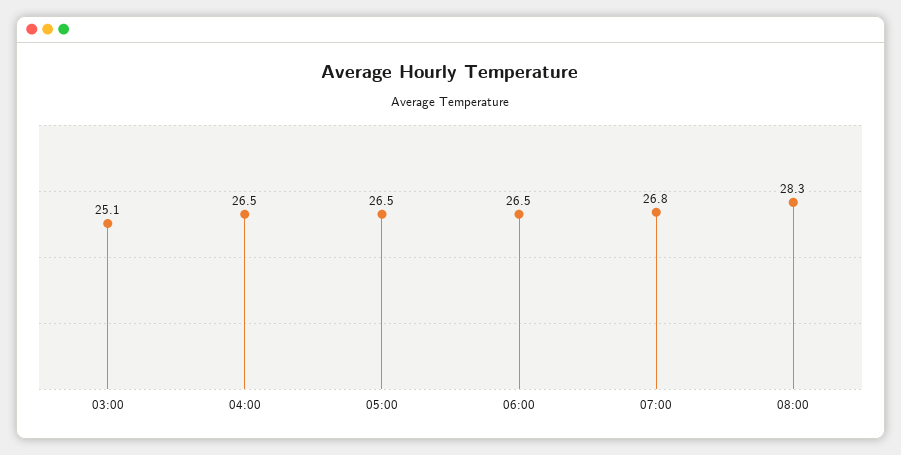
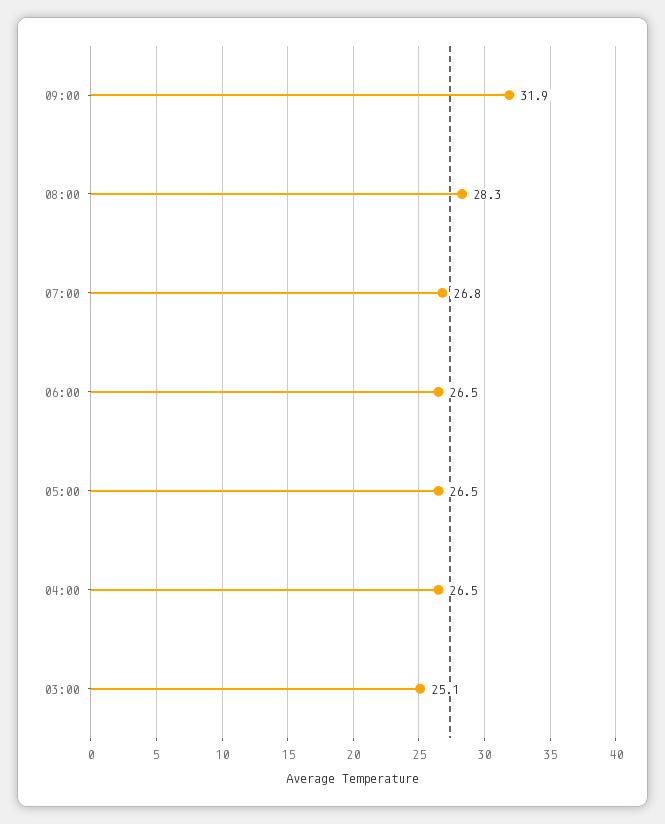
09:00: none -> 31.9

